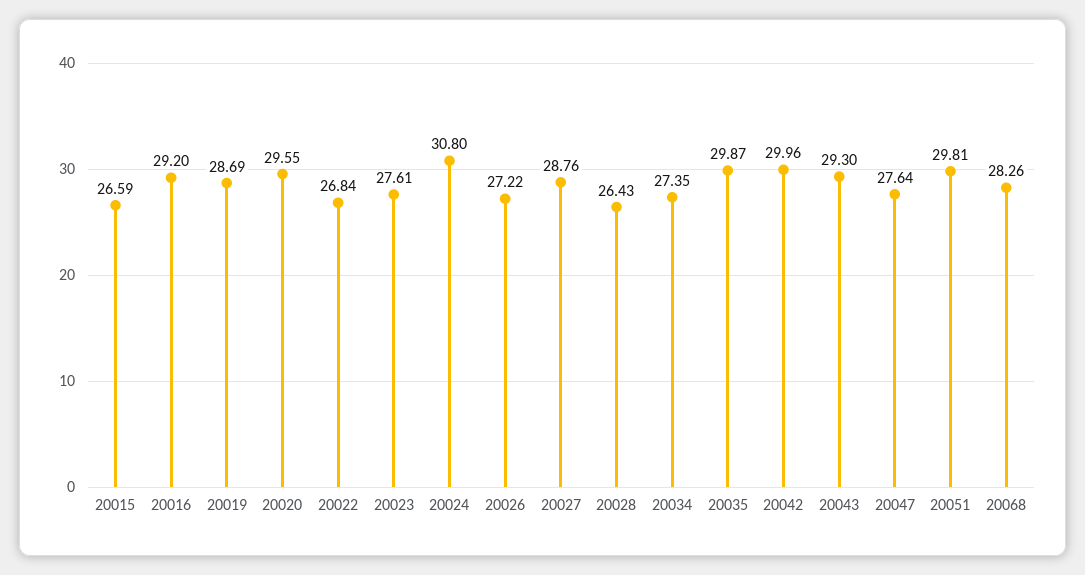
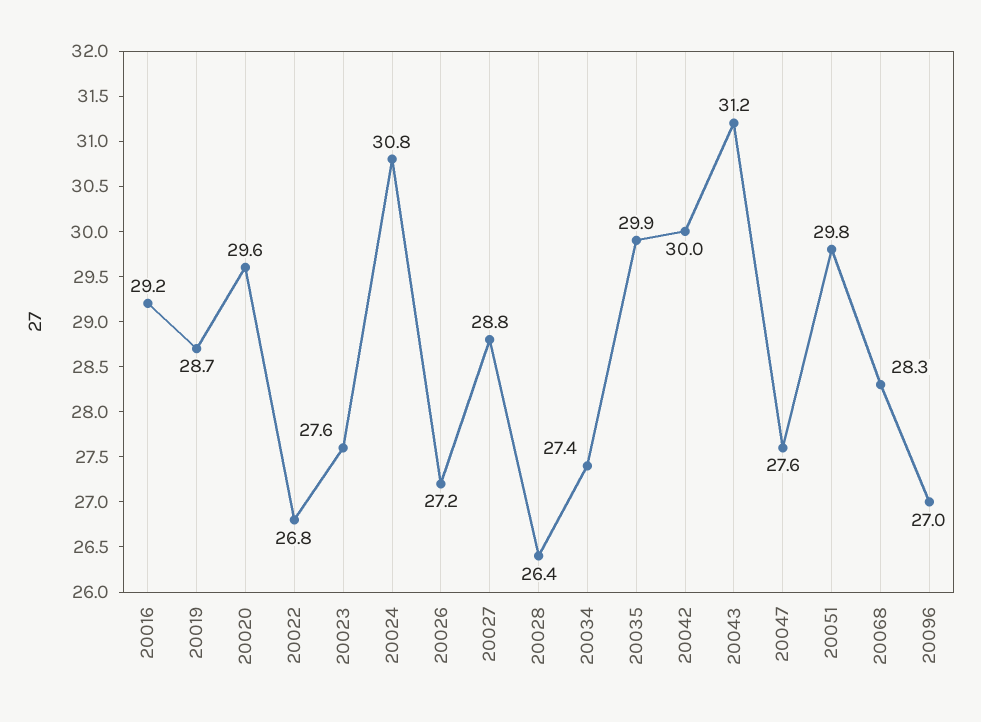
20015: 26.59 -> none
20043: 29.3 -> 31.2
20096: none -> 27

